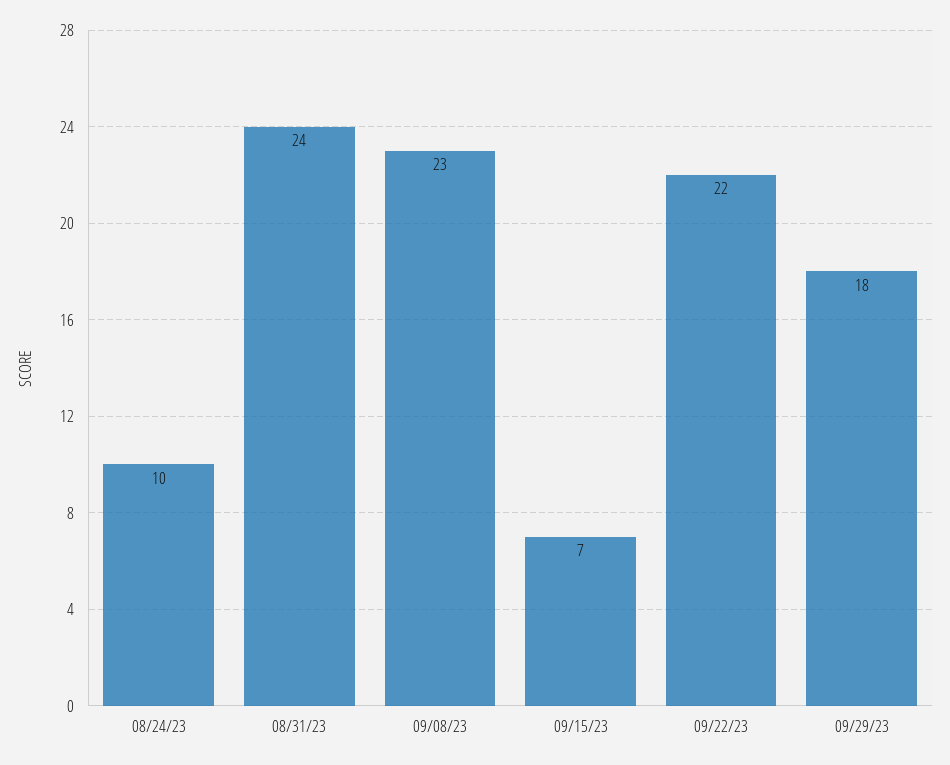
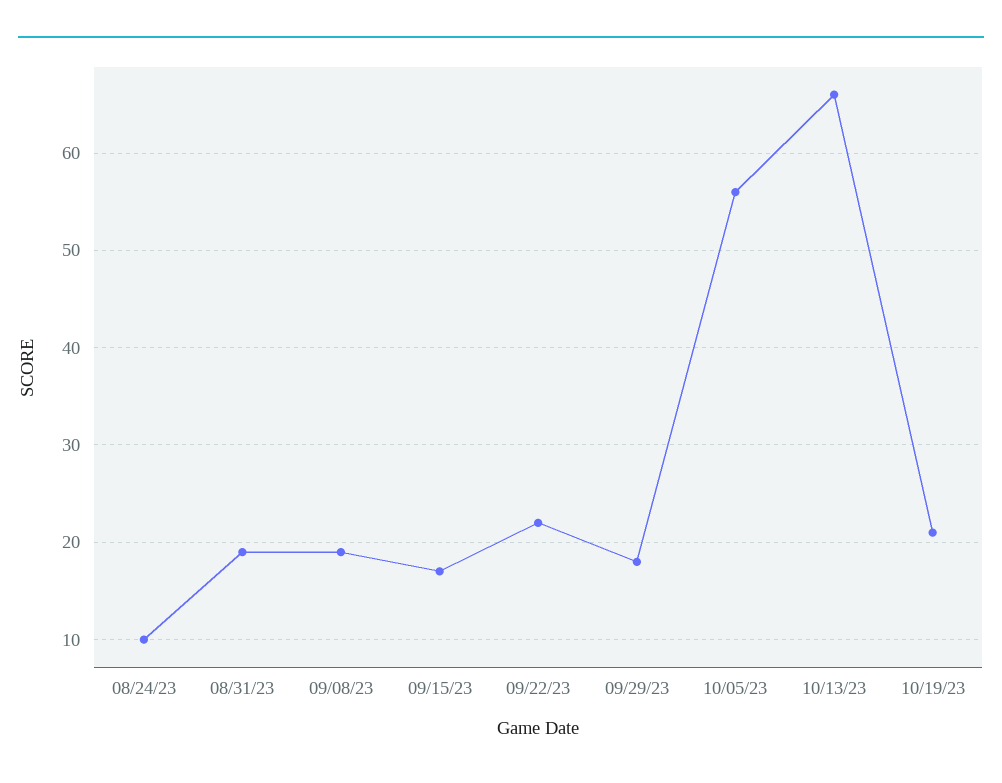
08/31/23: 24 -> 19
09/08/23: 23 -> 19
09/15/23: 7 -> 17
10/05/23: none -> 56
10/13/23: none -> 66
10/19/23: none -> 21

